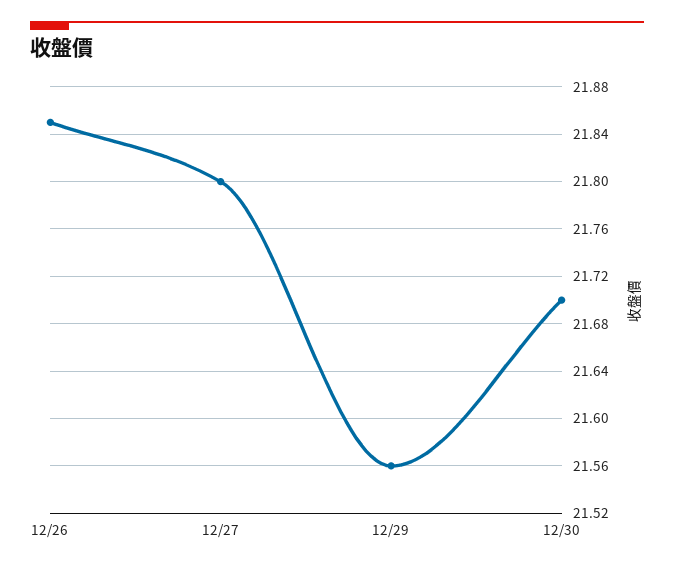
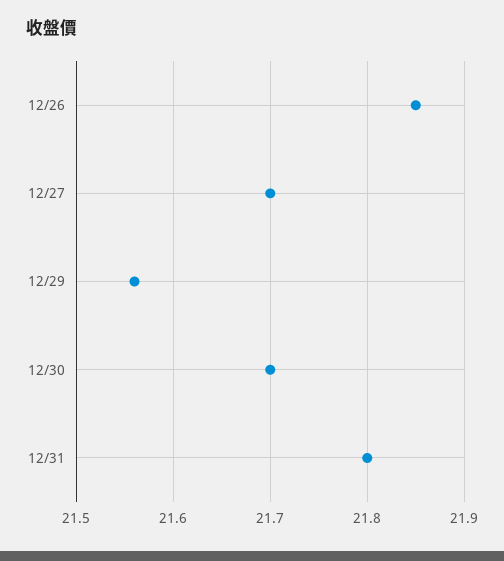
12/27: 21.8 -> 21.7
12/31: none -> 21.8

